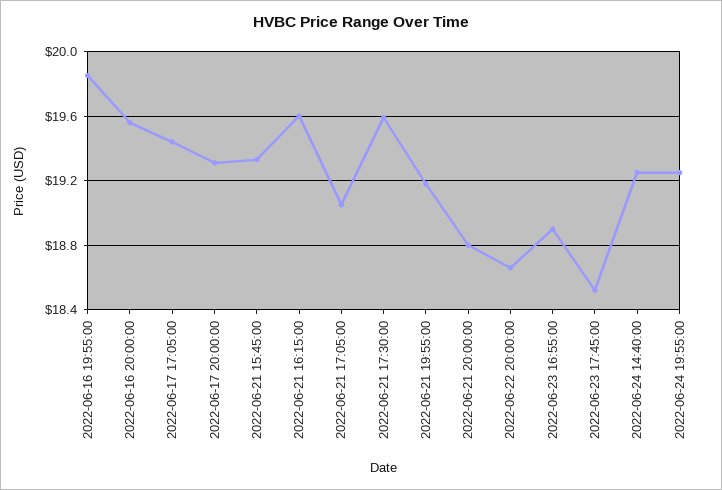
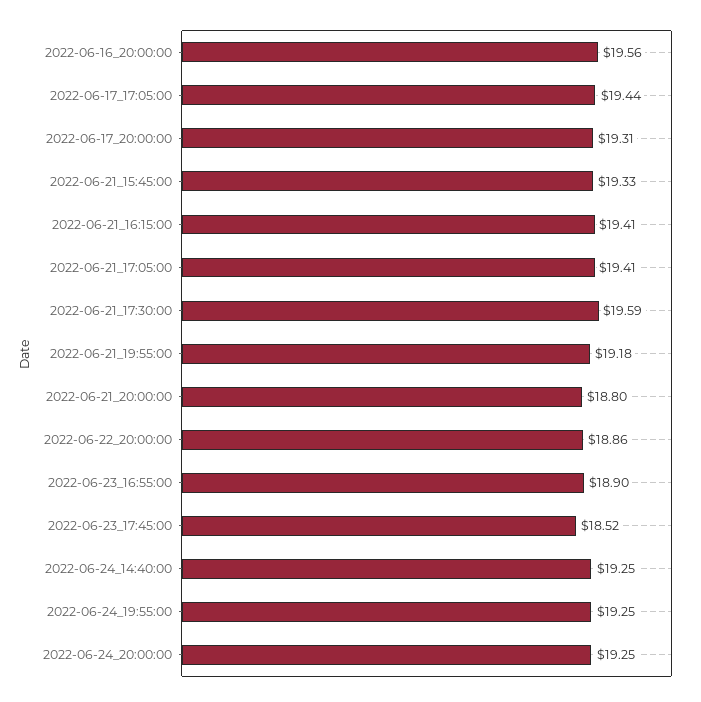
2022-06-16 19:55:00: 19.85 -> none
2022-06-21 16:15:00: 19.6 -> 19.41
2022-06-21 17:05:00: 19.05 -> 19.41
2022-06-22 20:00:00: 18.65 -> 18.86
2022-06-24_20:00:00: none -> 19.25

